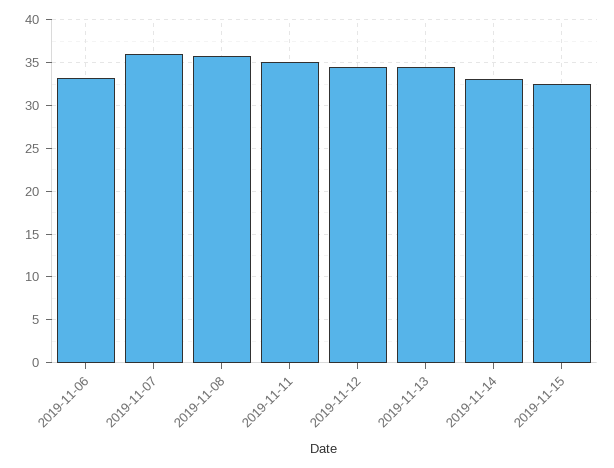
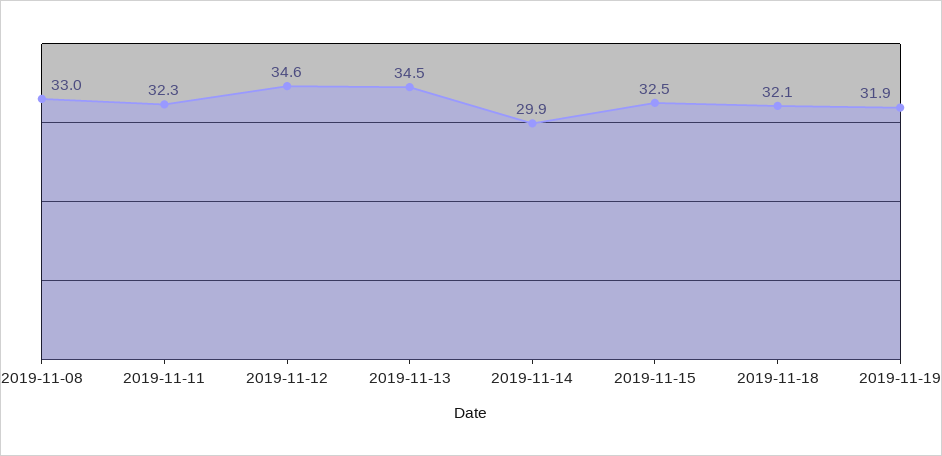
2019-11-06: 33 -> none
2019-11-07: 36 -> none
2019-11-08: 36 -> 33
2019-11-11: 35 -> 32.3
2019-11-14: 33 -> 29.9
2019-11-18: none -> 32.1
2019-11-19: none -> 31.9

